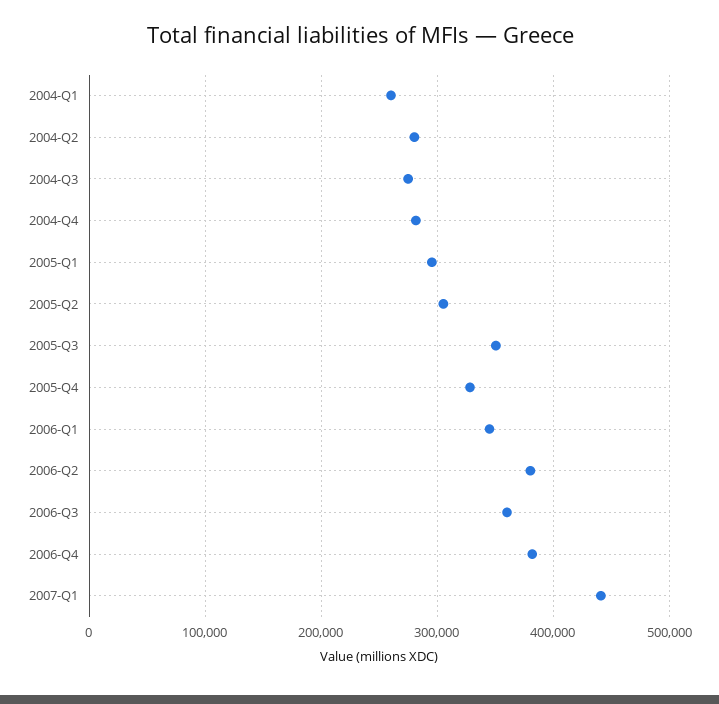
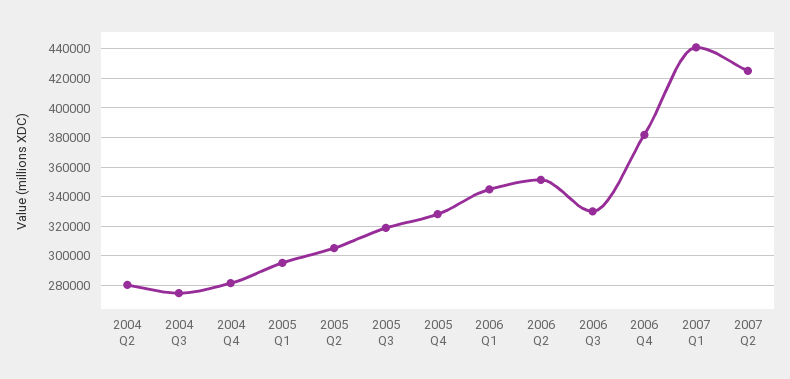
2004-Q1: 260000 -> none
2005-Q3: 350000 -> 320000
2006-Q2: 380000 -> 350000
2006-Q3: 360000 -> 330000
2007 Q2: none -> 425000

